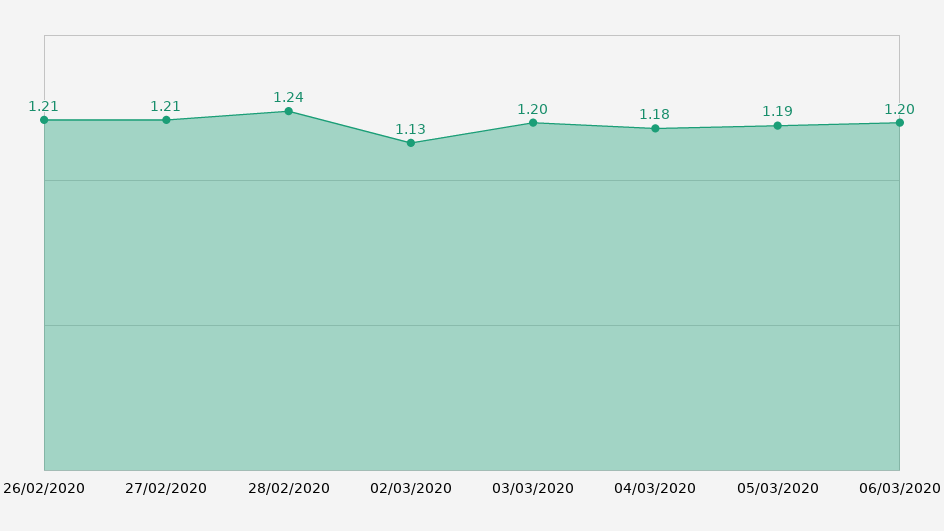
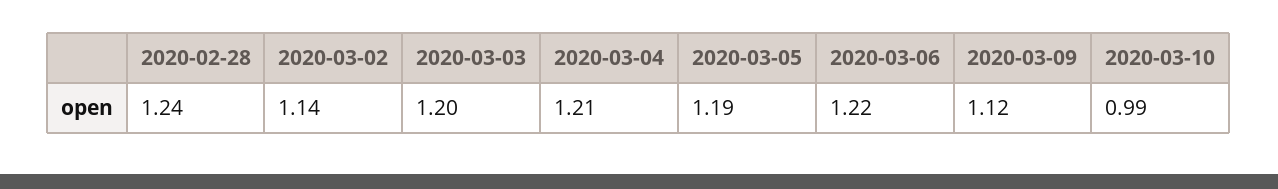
26/02/2020: 1.21 -> none
27/02/2020: 1.21 -> none
02/03/2020: 1.13 -> 1.14
04/03/2020: 1.18 -> 1.21
06/03/2020: 1.2 -> 1.22
2020-03-09: none -> 1.12
2020-03-10: none -> 0.99

